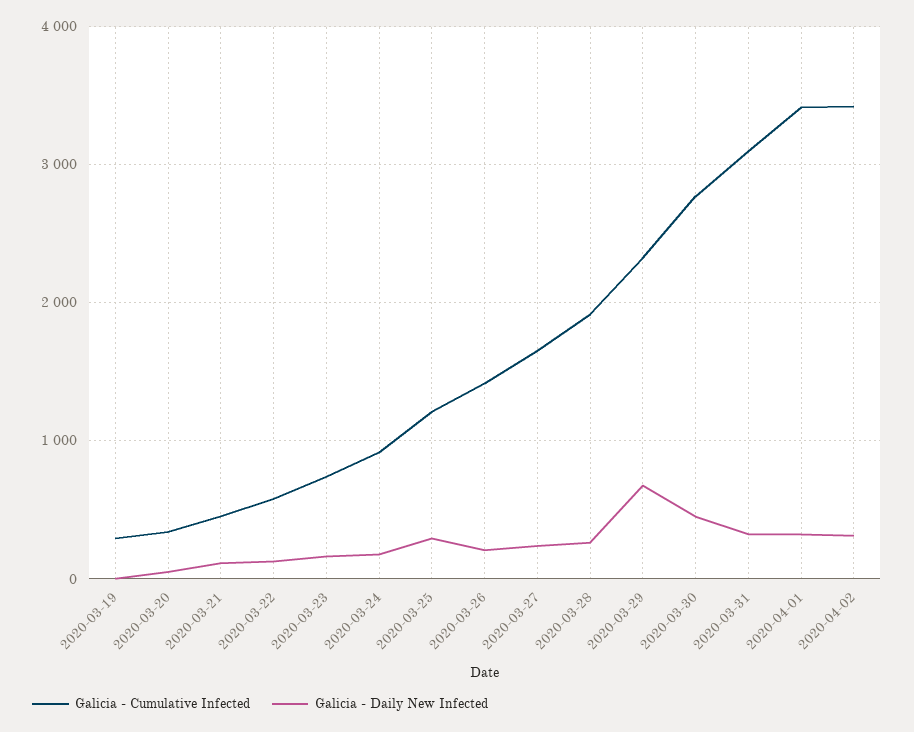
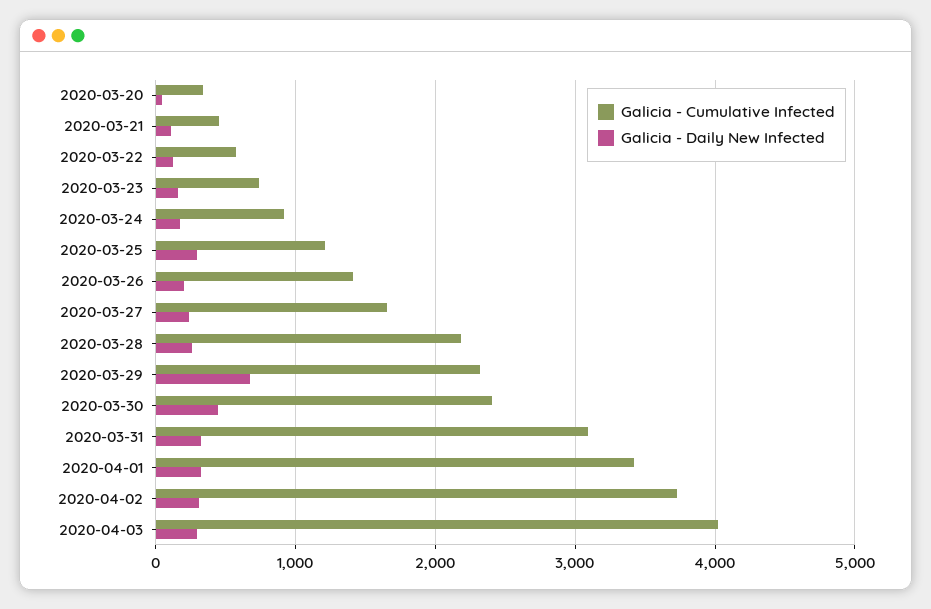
Galicia - Cumulative Infected, 2020-03-19: 300 -> none
Galicia - Daily New Infected, 2020-03-19: 0 -> none
Galicia - Cumulative Infected, 2020-03-28: 1900 -> 2200
Galicia - Cumulative Infected, 2020-03-30: 2800 -> 2400
Galicia - Cumulative Infected, 2020-04-02: 3400 -> 3700
Galicia - Cumulative Infected, 2020-04-03: none -> 4000
Galicia - Daily New Infected, 2020-04-03: none -> 300

